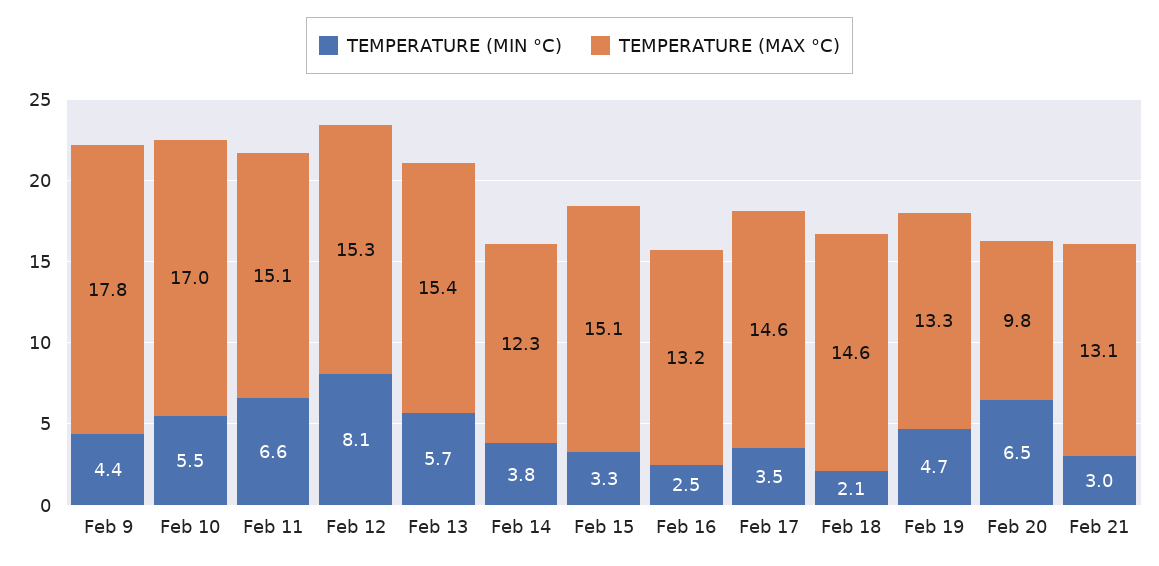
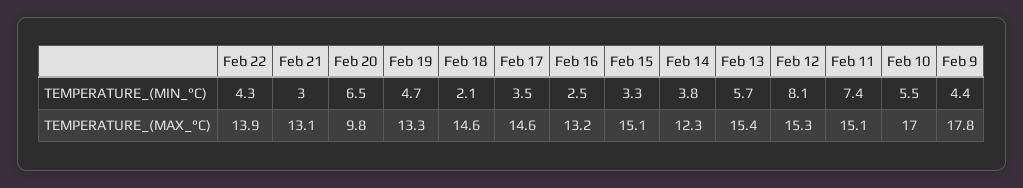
TEMPERATURE (MIN °C), Feb 11: 6.6 -> 7.4
TEMPERATURE (MIN °C), Feb 22: none -> 4.3
TEMPERATURE (MAX °C), Feb 22: none -> 13.9

